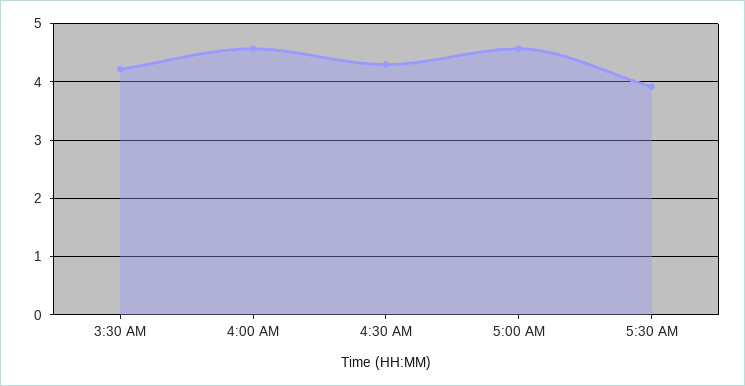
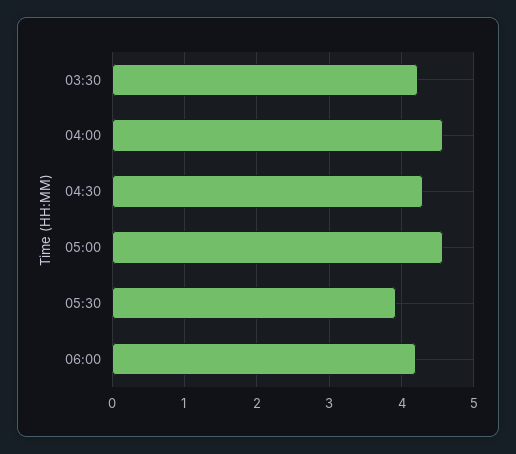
06:00: none -> 4.2

